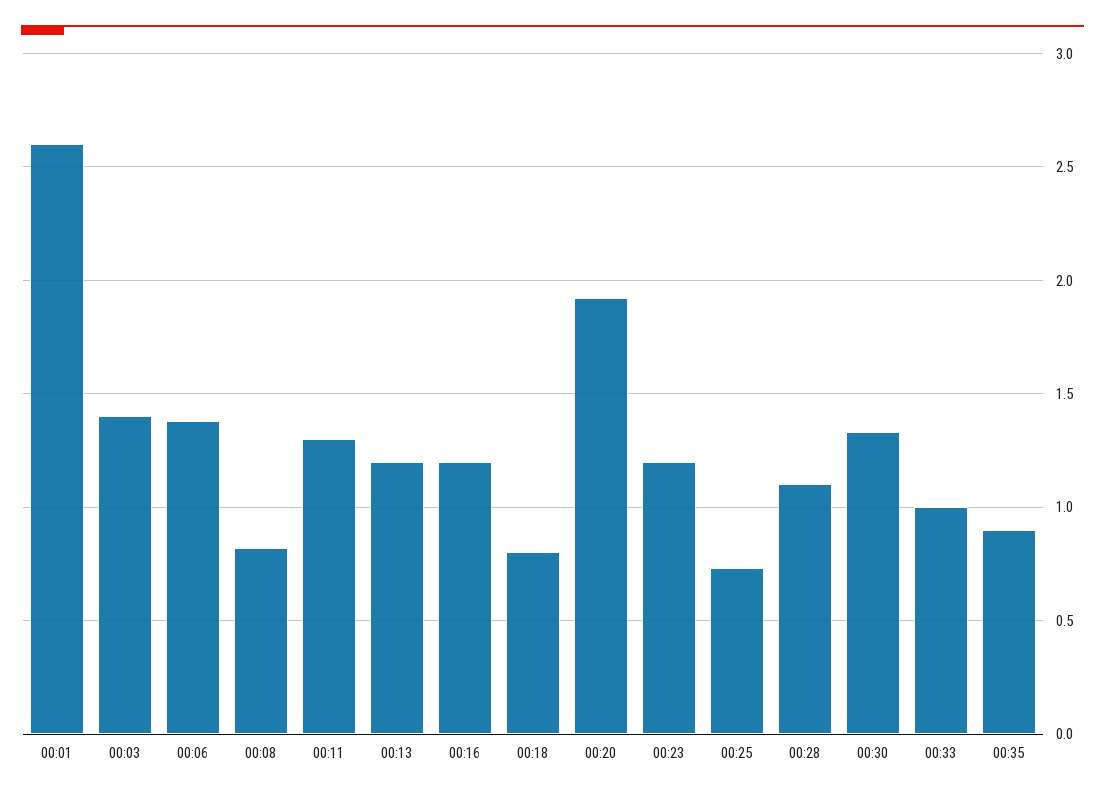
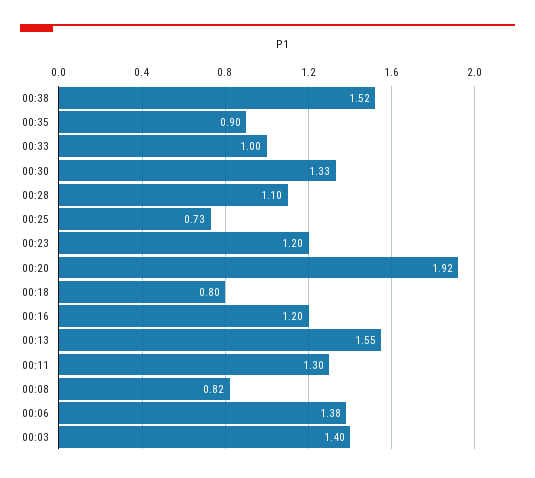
00:01: 2.6 -> none
00:13: 1.2 -> 1.55
00:38: none -> 1.52

